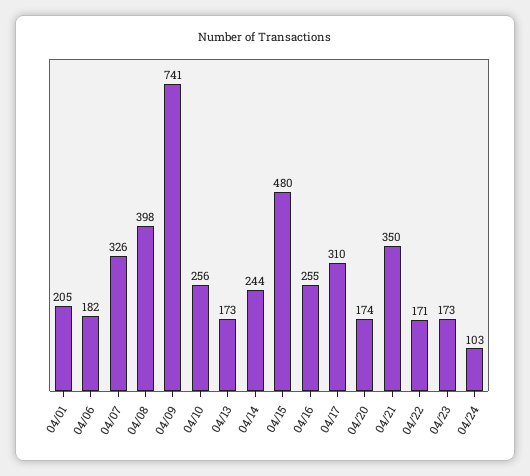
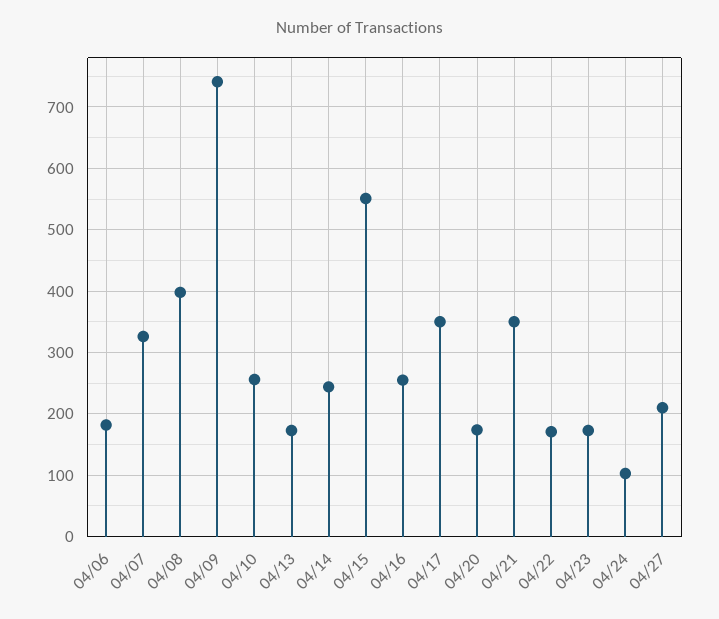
04/01: 205 -> none
04/15: 480 -> 550
04/17: 310 -> 350
04/27: none -> 210

